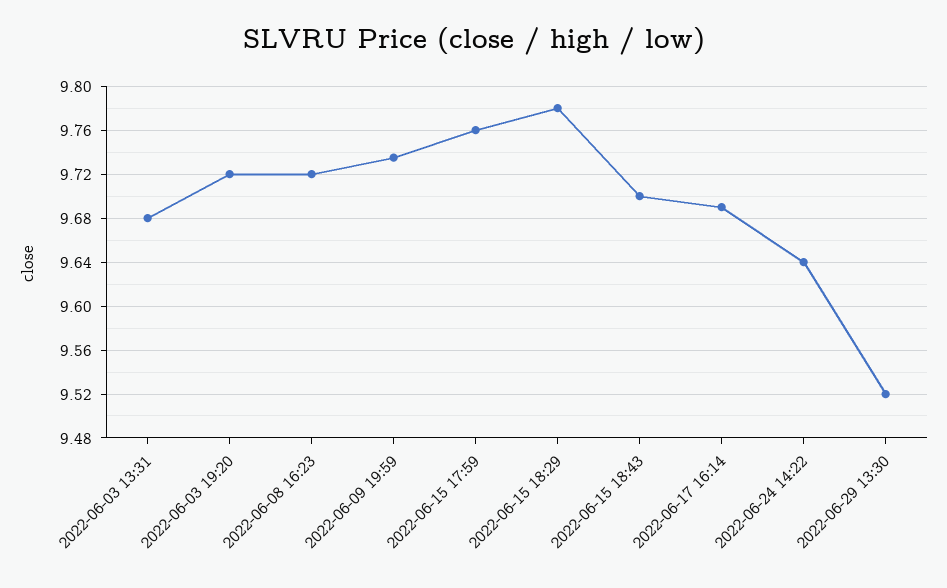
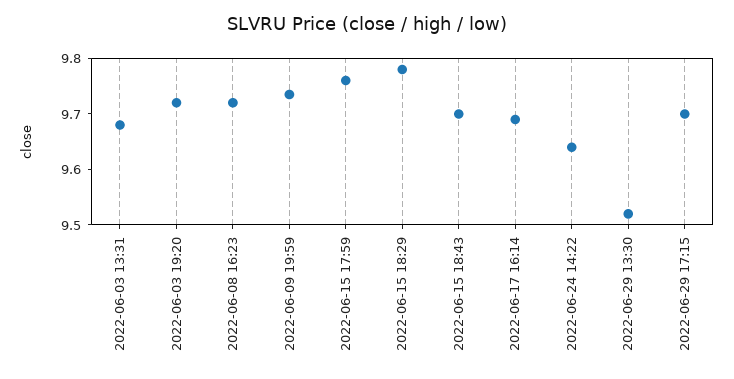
2022-06-29 17:15: none -> 9.7

